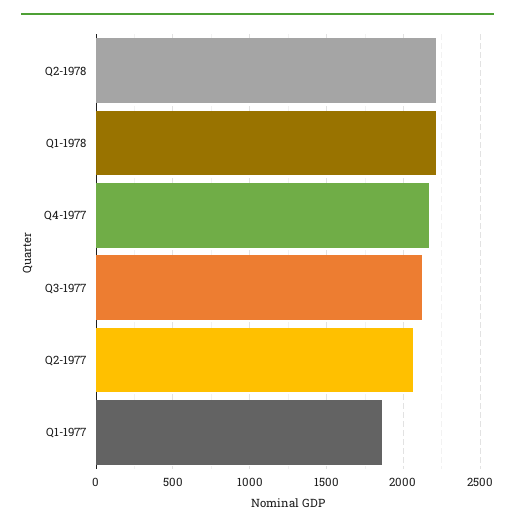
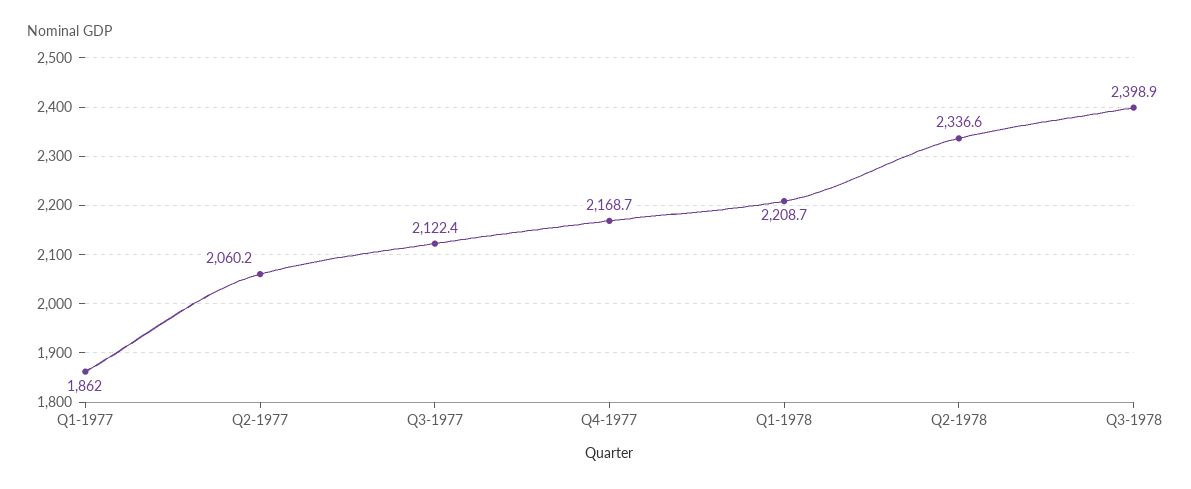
Q2-1978: 2200 -> 2336.6
Q3-1978: none -> 2398.9

